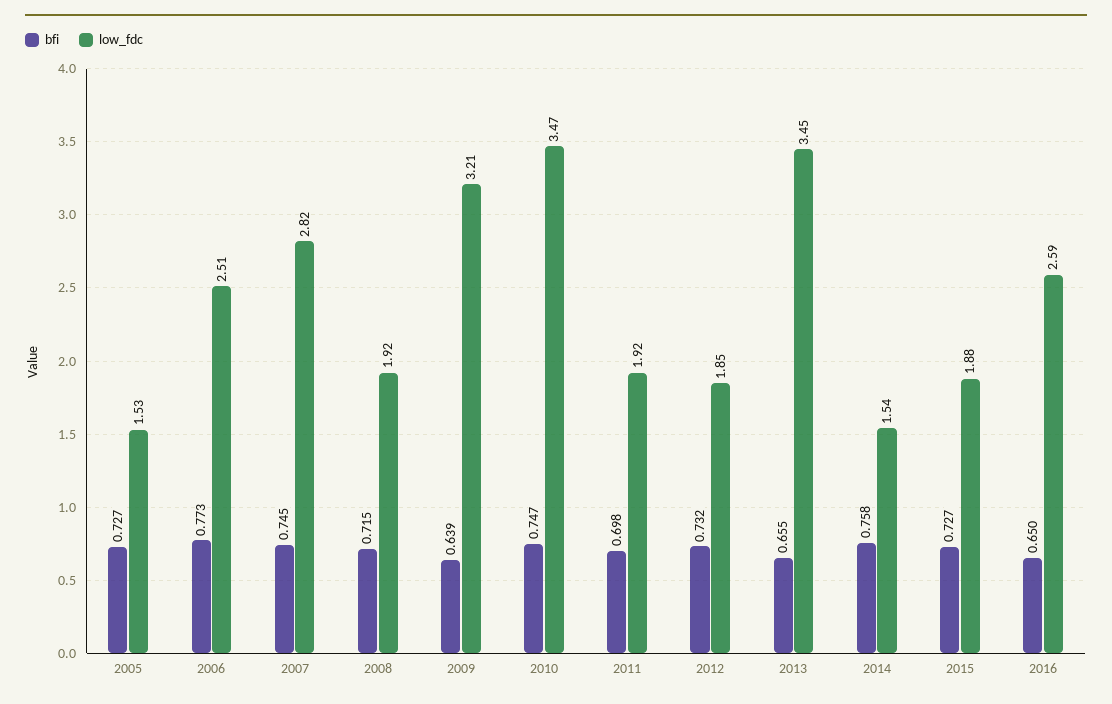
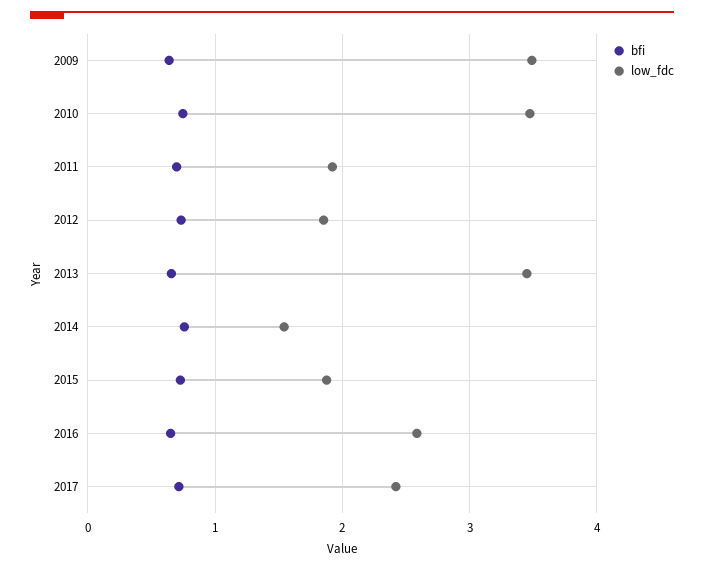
bfi, 2005: 0.727 -> none
low_fdc, 2005: 1.53 -> none
bfi, 2006: 0.773 -> none
low_fdc, 2006: 2.51 -> none
bfi, 2007: 0.745 -> none
low_fdc, 2007: 2.82 -> none
bfi, 2008: 0.715 -> none
low_fdc, 2008: 1.92 -> none
low_fdc, 2009: 3.21 -> 3.5
bfi, 2017: none -> 0.7
low_fdc, 2017: none -> 2.4

